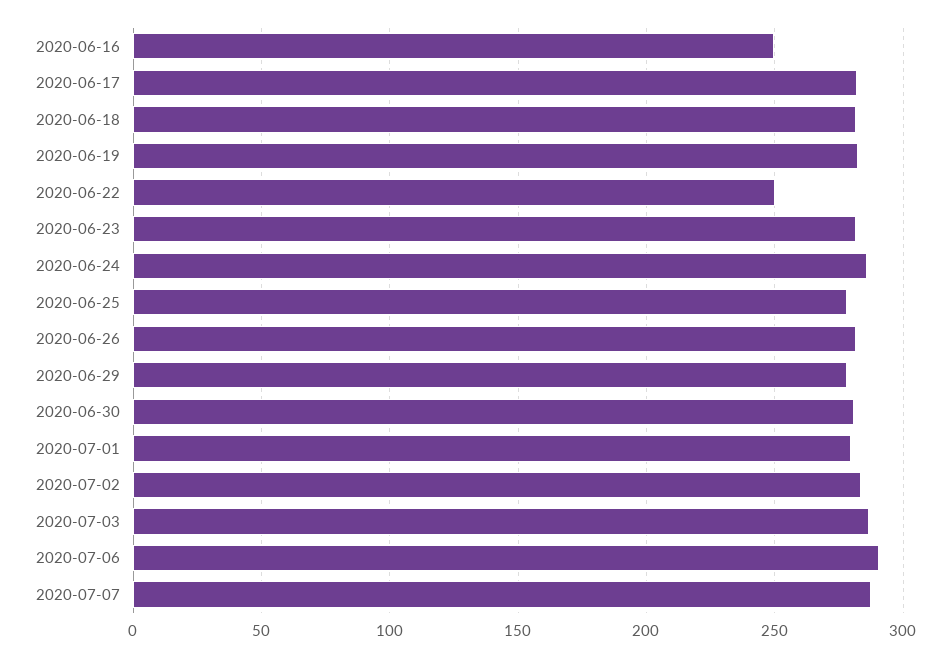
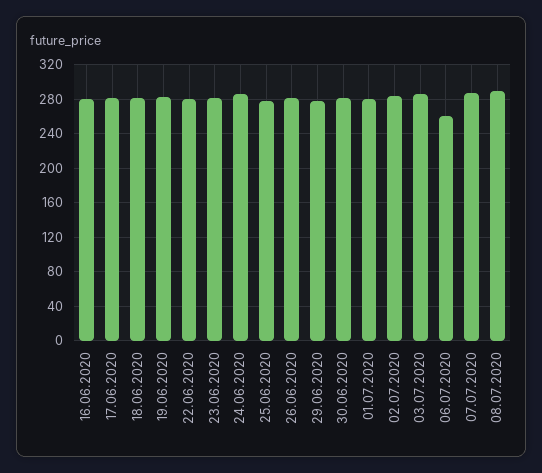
2020-06-16: 250 -> 280
2020-06-22: 250 -> 280
2020-07-06: 290 -> 260
08.07.2020: none -> 290

